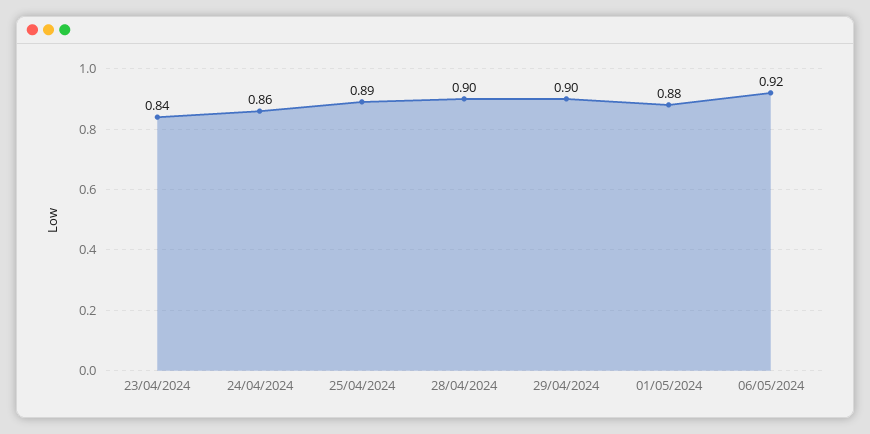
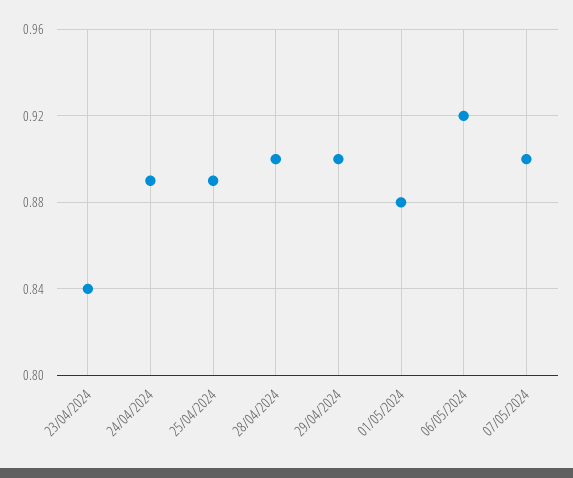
24/04/2024: 0.86 -> 0.89
07/05/2024: none -> 0.9

